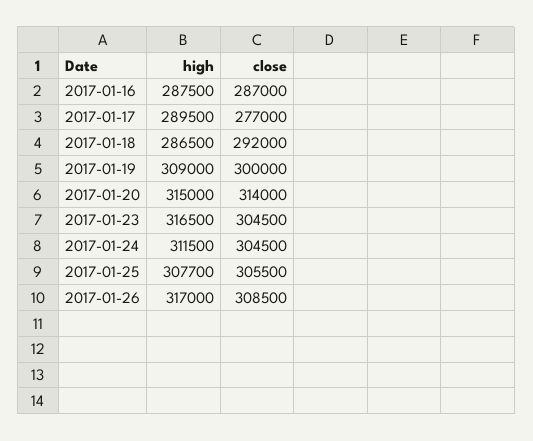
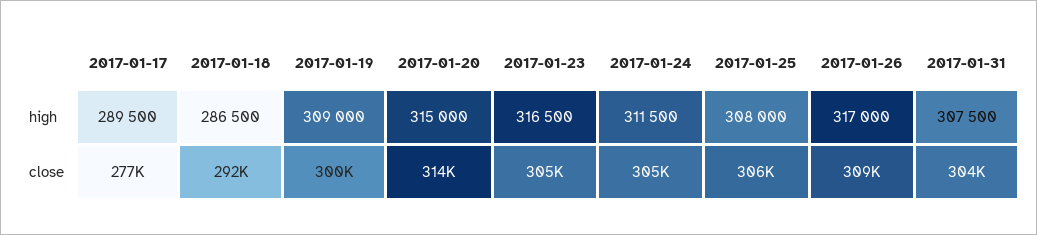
high, 2017-01-16: 287500 -> none
close, 2017-01-16: 287000 -> none
high, 2017-01-25: 307700 -> 308000
high, 2017-01-31: none -> 307500
close, 2017-01-31: none -> 304000

